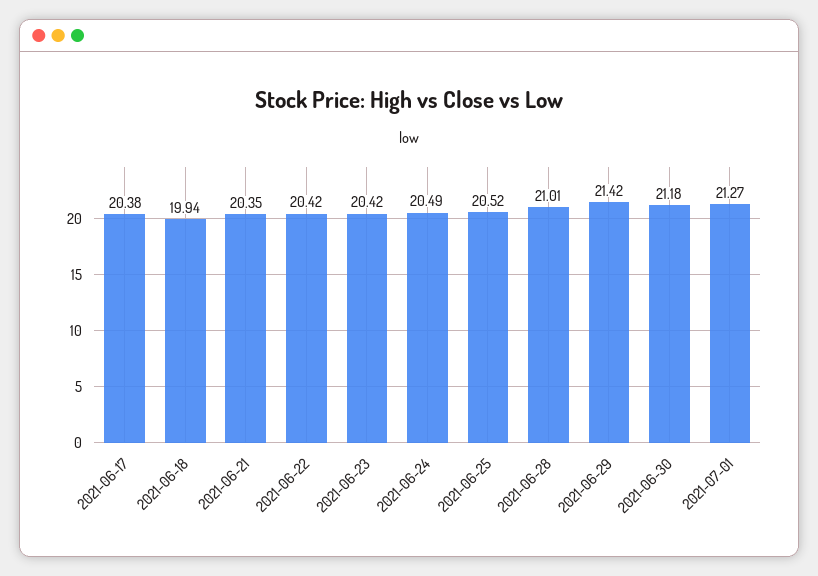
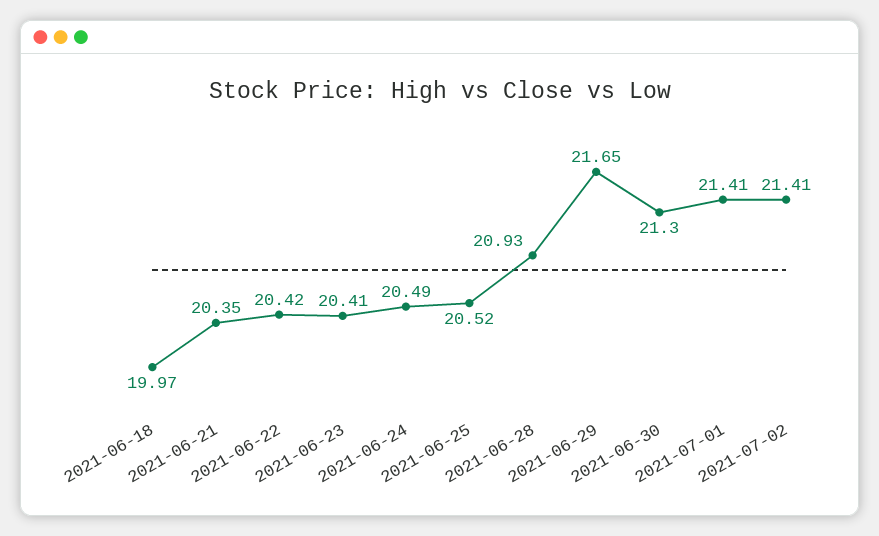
2021-06-17: 20.38 -> none
2021-06-18: 19.94 -> 19.97
2021-06-23: 20.42 -> 20.41
2021-06-28: 21.01 -> 20.93
2021-06-29: 21.42 -> 21.65
2021-06-30: 21.18 -> 21.3
2021-07-01: 21.27 -> 21.41
2021-07-02: none -> 21.41

